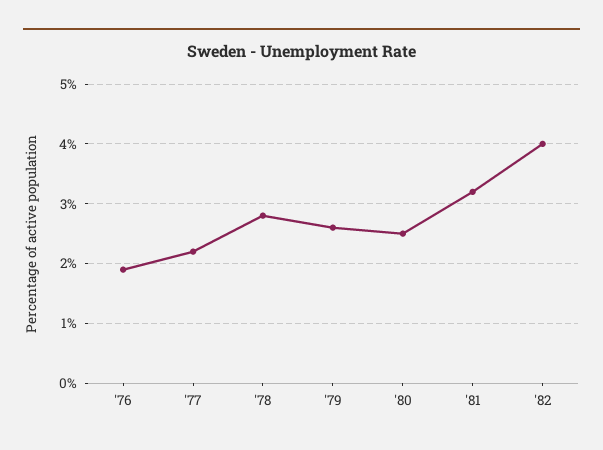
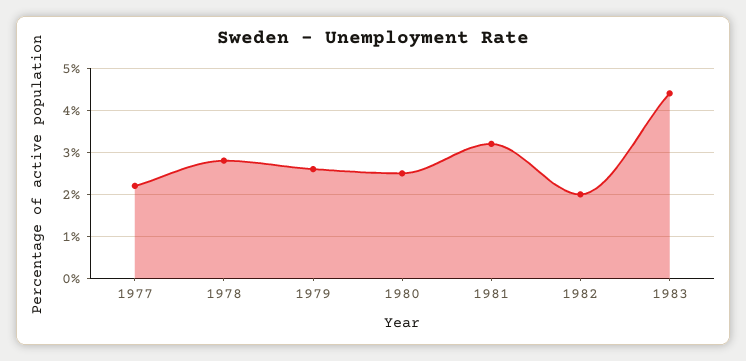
'76: 2 -> none
'82: 4 -> 2
1983: none -> 4.5

